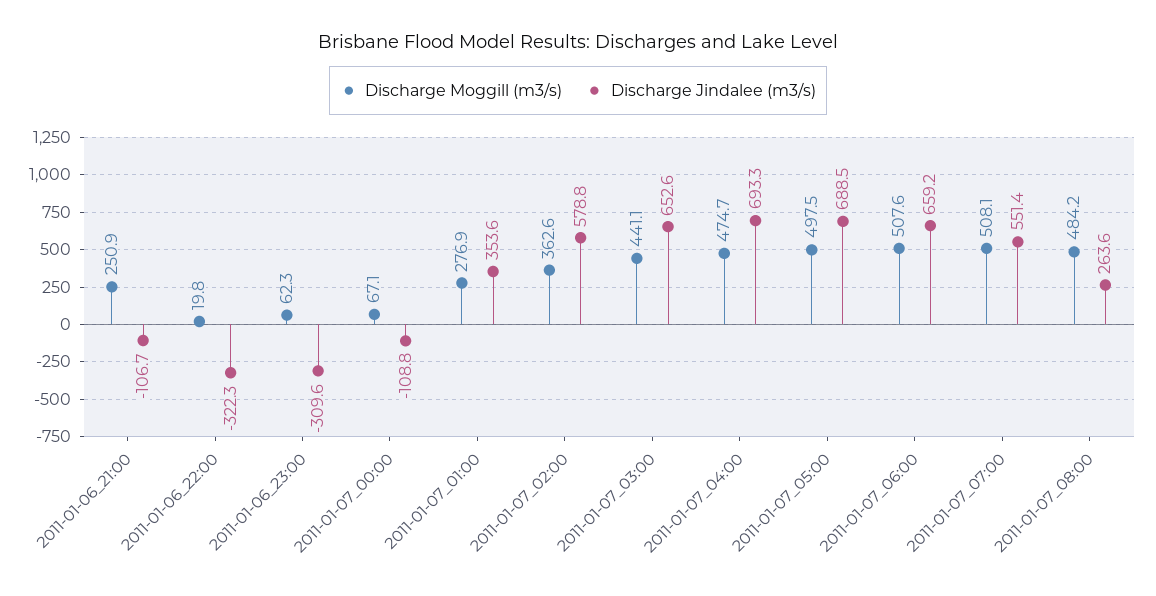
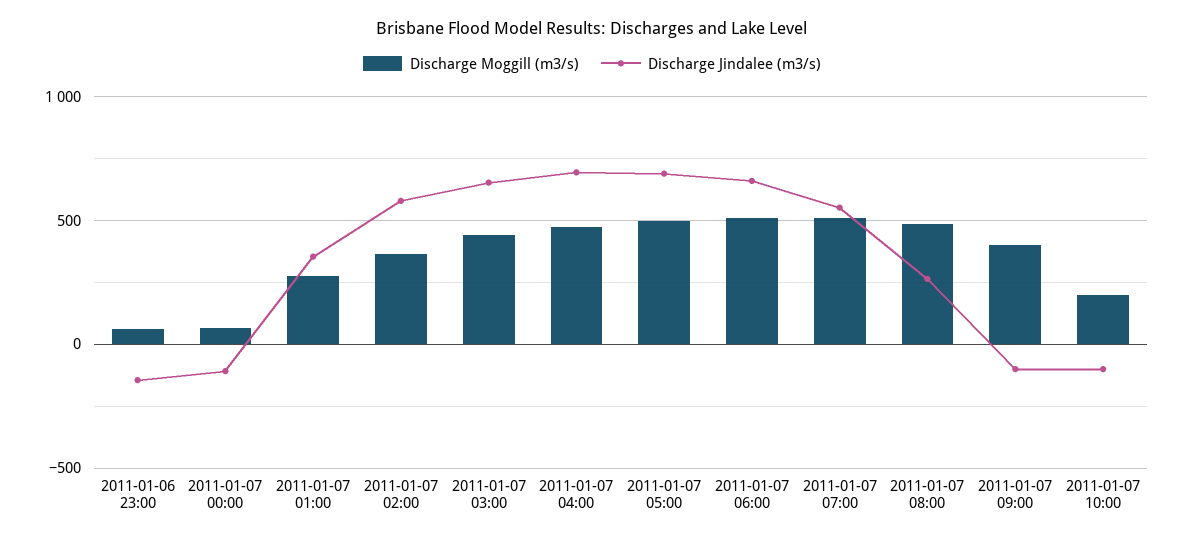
Discharge Moggill (m3/s), 2011-01-06_21:00: 250.9 -> none
Discharge Jindalee (m3/s), 2011-01-06_21:00: -106.7 -> none
Discharge Moggill (m3/s), 2011-01-06_22:00: 19.8 -> none
Discharge Jindalee (m3/s), 2011-01-06_22:00: -322.3 -> none
Discharge Jindalee (m3/s), 2011-01-06_23:00: -309.6 -> -150
Discharge Moggill (m3/s), 2011-01-07 09:00: none -> 400
Discharge Jindalee (m3/s), 2011-01-07 09:00: none -> -100
Discharge Moggill (m3/s), 2011-01-07 10:00: none -> 200
Discharge Jindalee (m3/s), 2011-01-07 10:00: none -> -100

